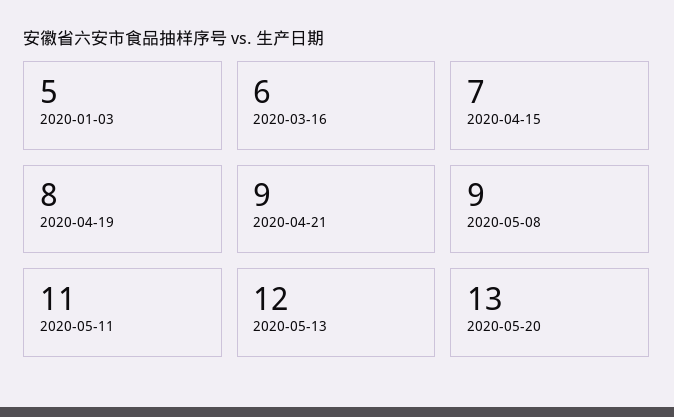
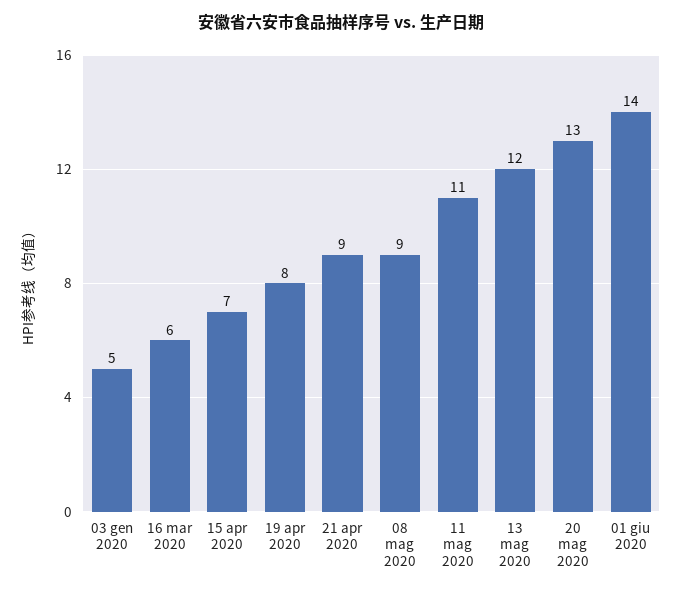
01 giu 2020: none -> 14

